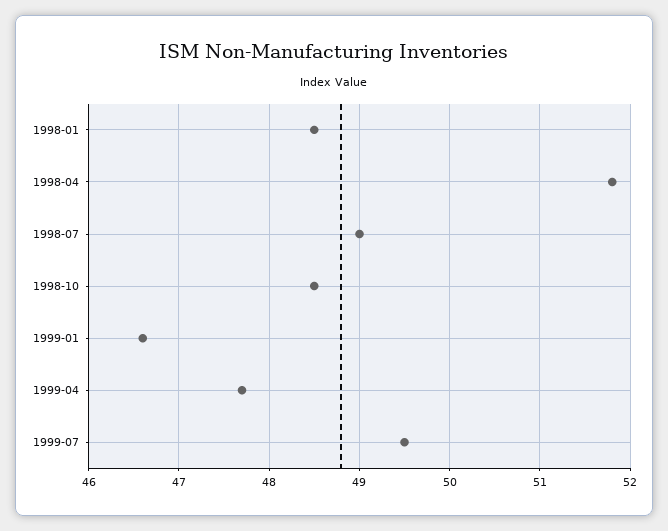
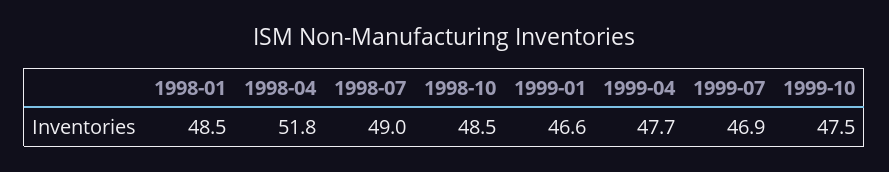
1999-07: 49.5 -> 46.9
1999-10: none -> 47.5

